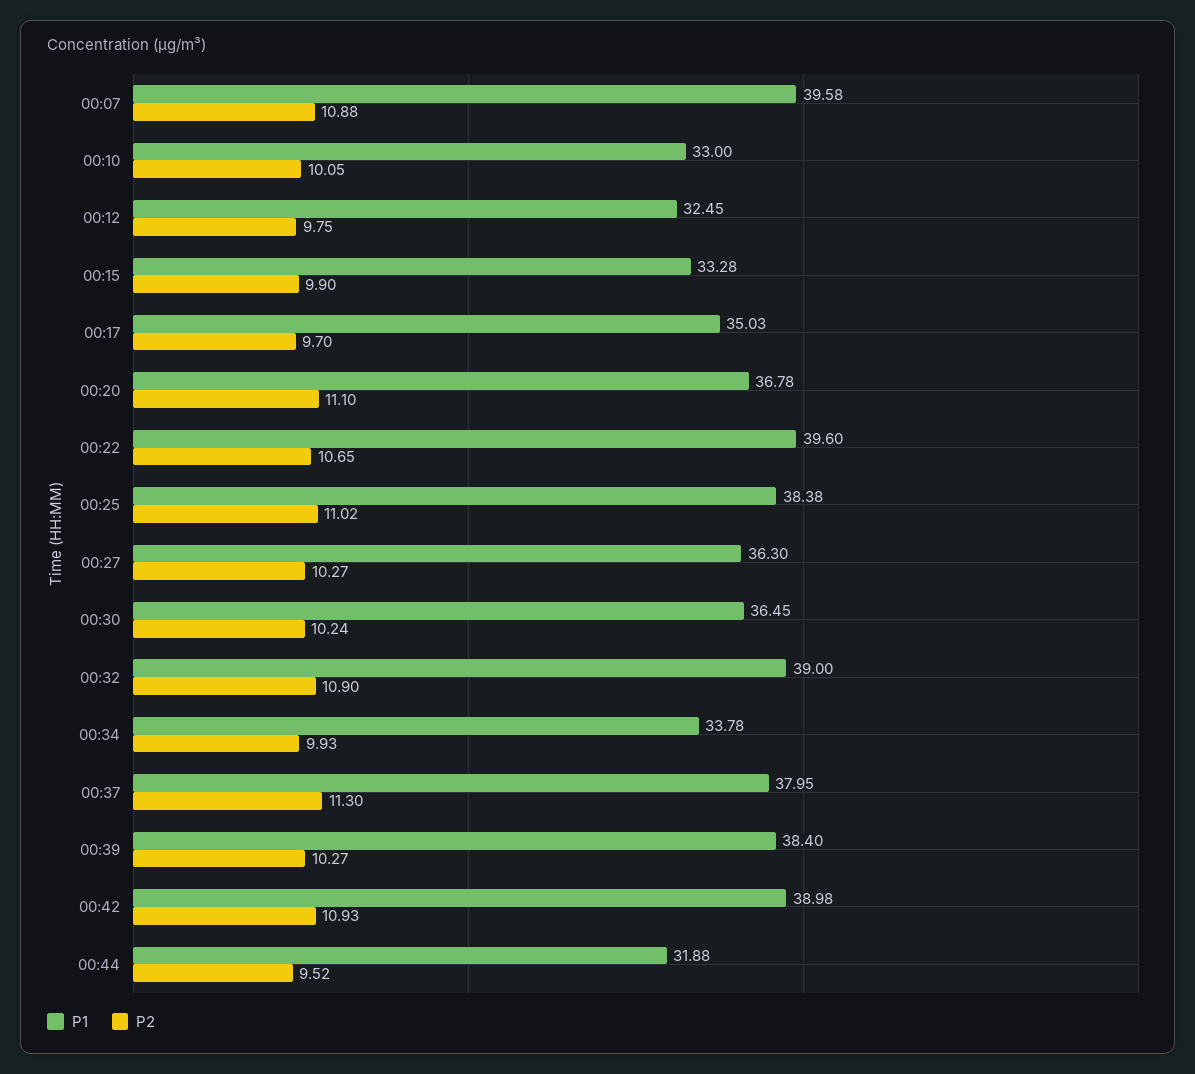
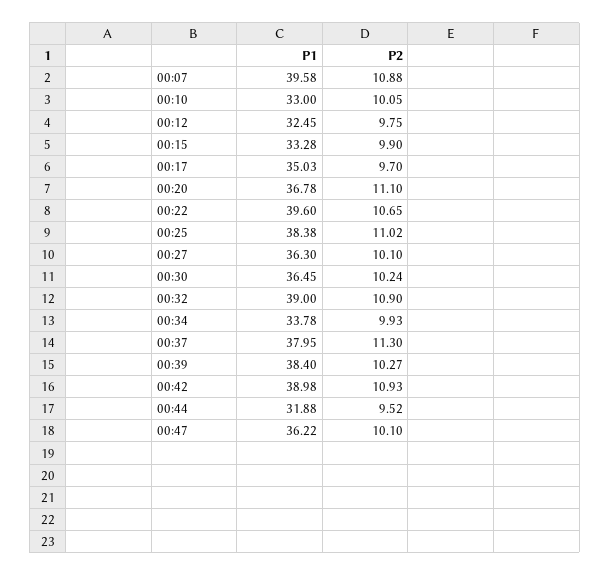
P2, 00:27: 10.27 -> 10.1
P1, 00:47: none -> 36.22
P2, 00:47: none -> 10.1

